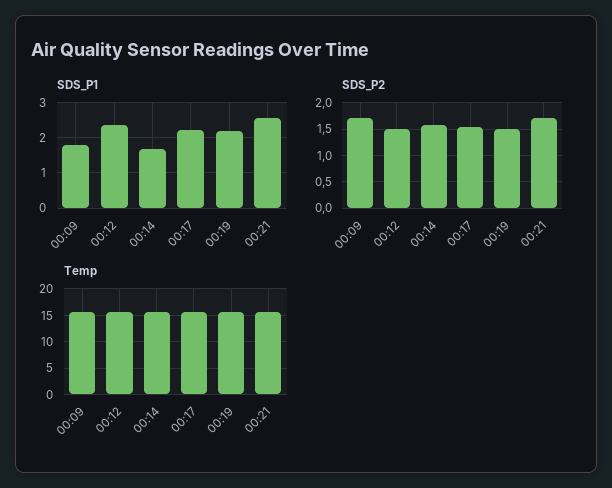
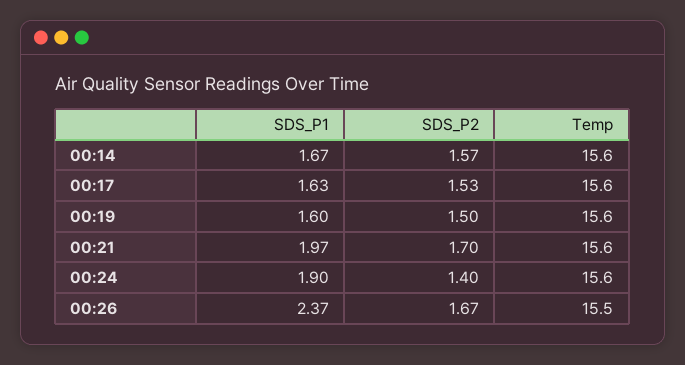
SDS_P1, 00:09: 1.8 -> none
SDS_P1, 00:12: 2.4 -> none
SDS_P1, 00:17: 2.2 -> 1.63
SDS_P1, 00:19: 2.2 -> 1.6
SDS_P1, 00:21: 2.6 -> 1.97
SDS_P2, 00:09: 1.75 -> none
SDS_P2, 00:12: 1.5 -> none
Temp, 00:09: 15 -> none
Temp, 00:12: 15 -> none
SDS_P1, 00:24: none -> 1.9
SDS_P2, 00:24: none -> 1.4
Temp, 00:24: none -> 15.6
SDS_P1, 00:26: none -> 2.37
SDS_P2, 00:26: none -> 1.67
Temp, 00:26: none -> 15.5

